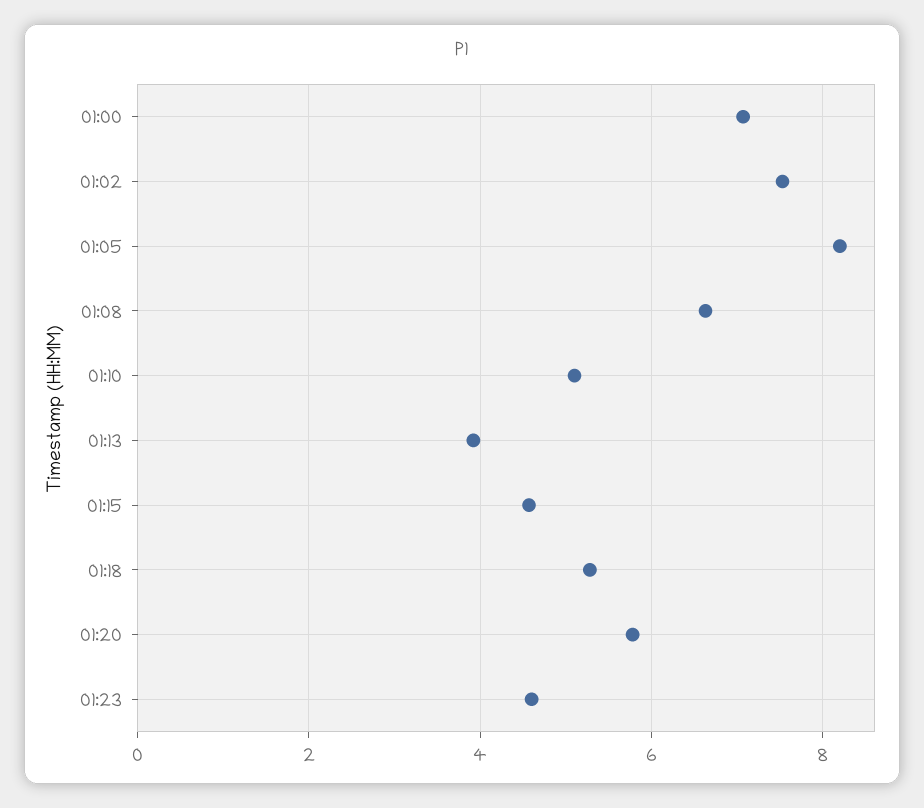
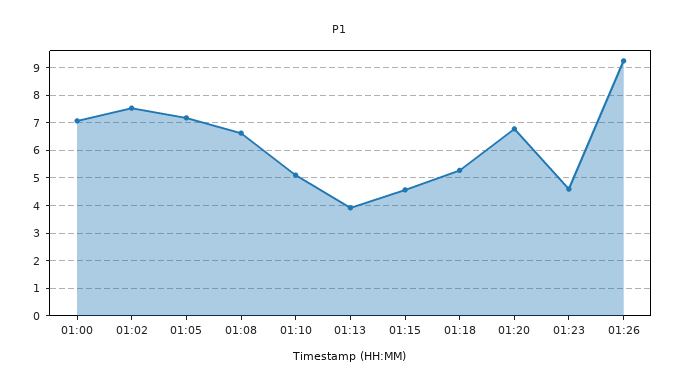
01:05: 8.2 -> 7.25
01:20: 5.8 -> 6.75
01:26: none -> 9.25

